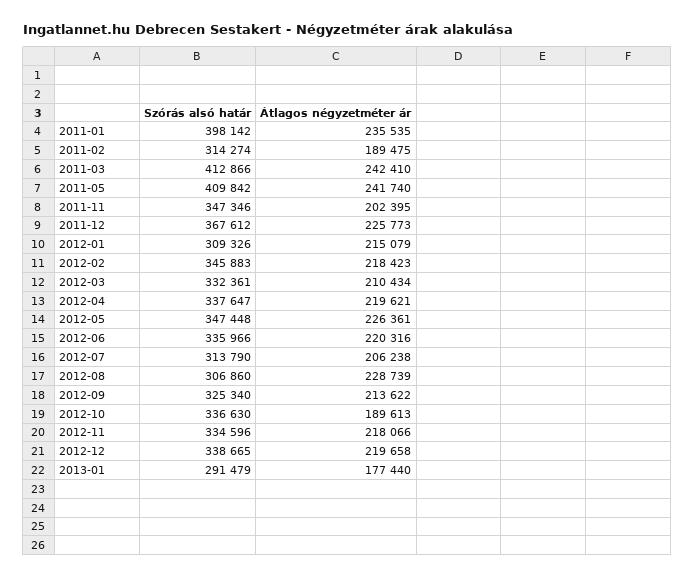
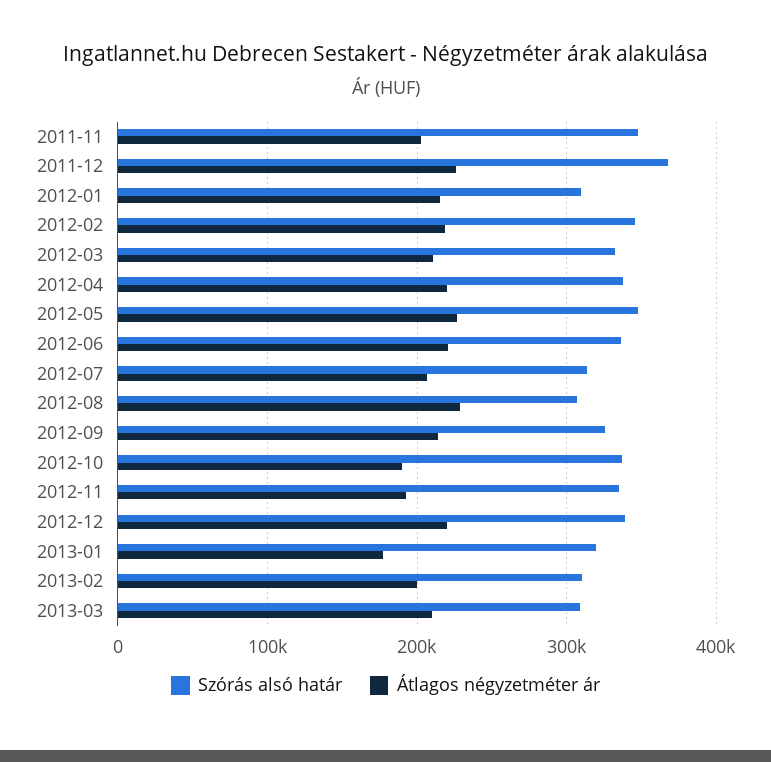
Szórás alsó határ, 2011-01: 398142 -> none
Átlagos négyzetméter ár, 2011-01: 235535 -> none
Szórás alsó határ, 2011-02: 314274 -> none
Átlagos négyzetméter ár, 2011-02: 189475 -> none
Szórás alsó határ, 2011-03: 412866 -> none
Átlagos négyzetméter ár, 2011-03: 242410 -> none
Szórás alsó határ, 2011-05: 409842 -> none
Átlagos négyzetméter ár, 2011-05: 241740 -> none
Átlagos négyzetméter ár, 2012-11: 218066 -> 190000
Szórás alsó határ, 2013-01: 291479 -> 320000
Szórás alsó határ, 2013-02: none -> 310000
Átlagos négyzetméter ár, 2013-02: none -> 200000
Szórás alsó határ, 2013-03: none -> 310000
Átlagos négyzetméter ár, 2013-03: none -> 210000

